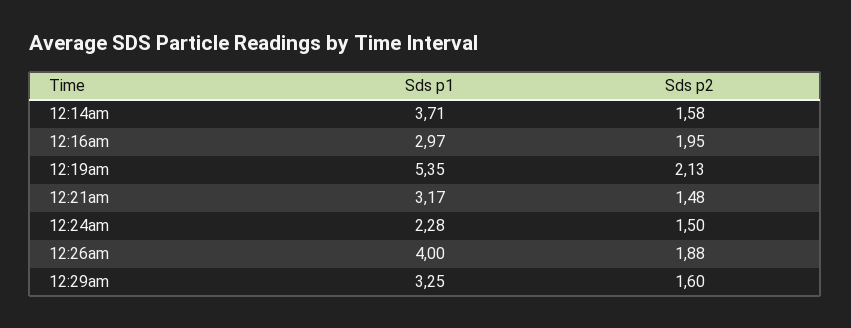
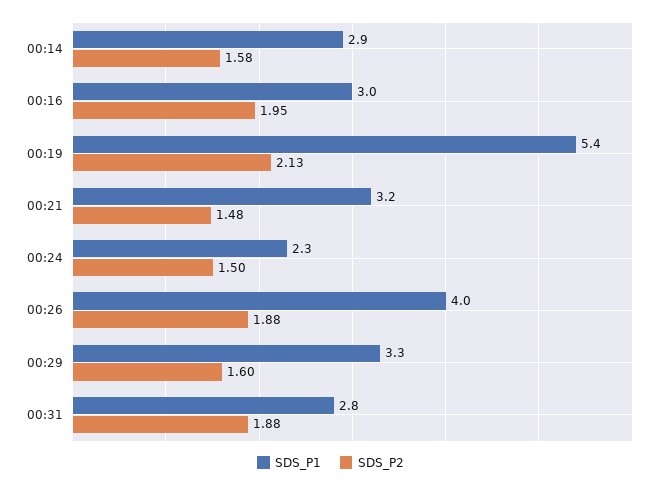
Sds p1, 12:14am: 3.71 -> 2.9
Sds p1, 00:31: none -> 2.8
Sds p2, 00:31: none -> 1.88

